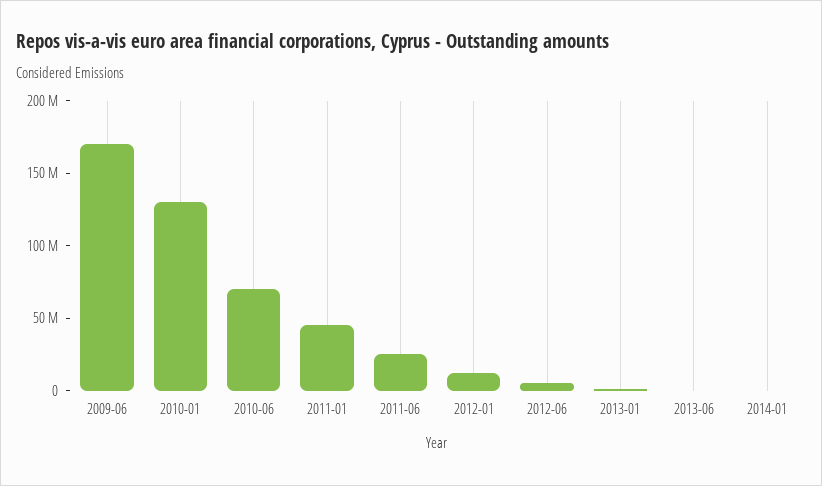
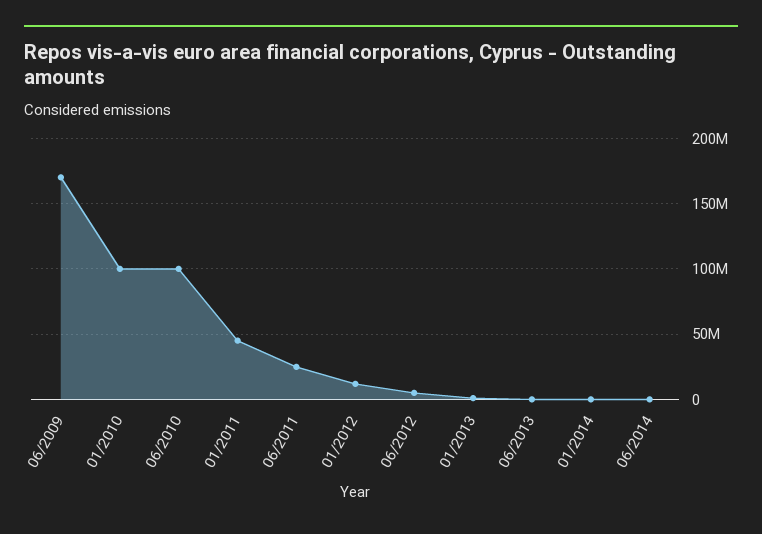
2010-01: 130000000 -> 100000000
2010-06: 70000000 -> 100000000
06/2014: none -> 0

